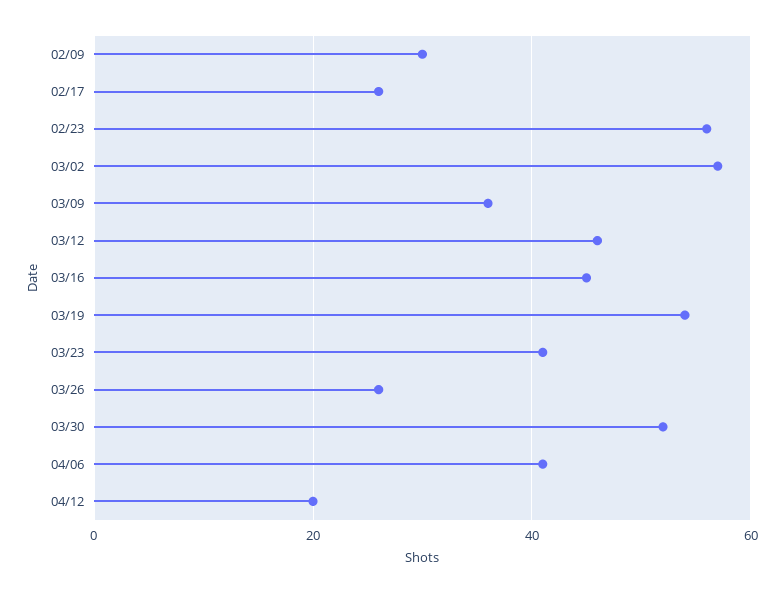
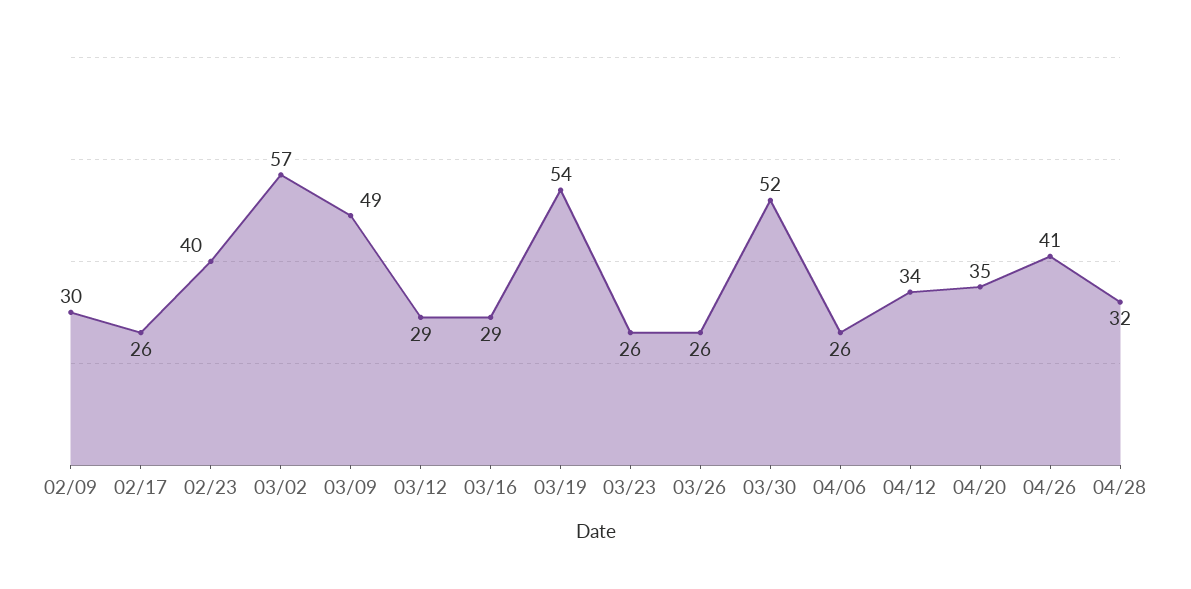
02/23: 55 -> 40
03/09: 35 -> 49
03/12: 45 -> 29
03/16: 45 -> 29
03/23: 40 -> 26
04/06: 40 -> 26
04/12: 20 -> 34
04/20: none -> 35
04/26: none -> 41
04/28: none -> 32

